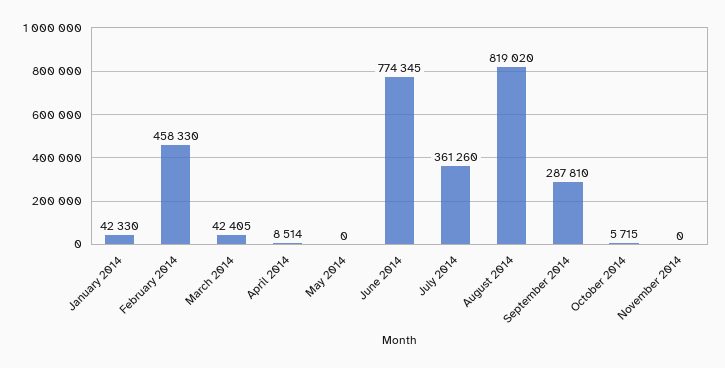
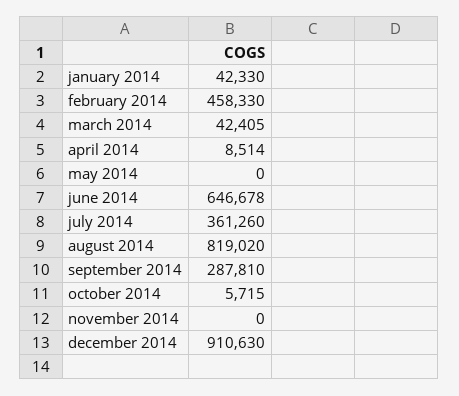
June 2014: 774345 -> 646678
december 2014: none -> 910630

